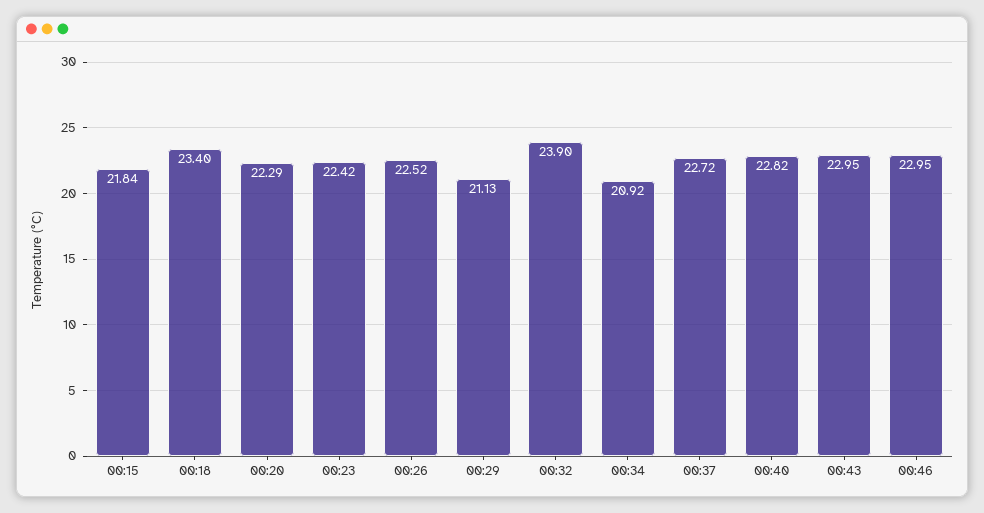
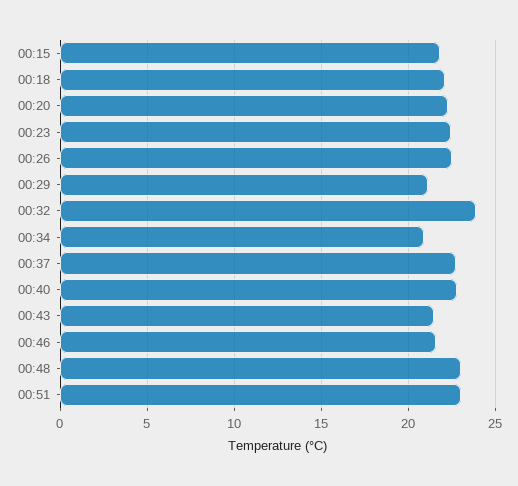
00:18: 23.4 -> 22
00:43: 22.95 -> 21.5
00:46: 22.95 -> 21.5
00:48: none -> 23
00:51: none -> 23

